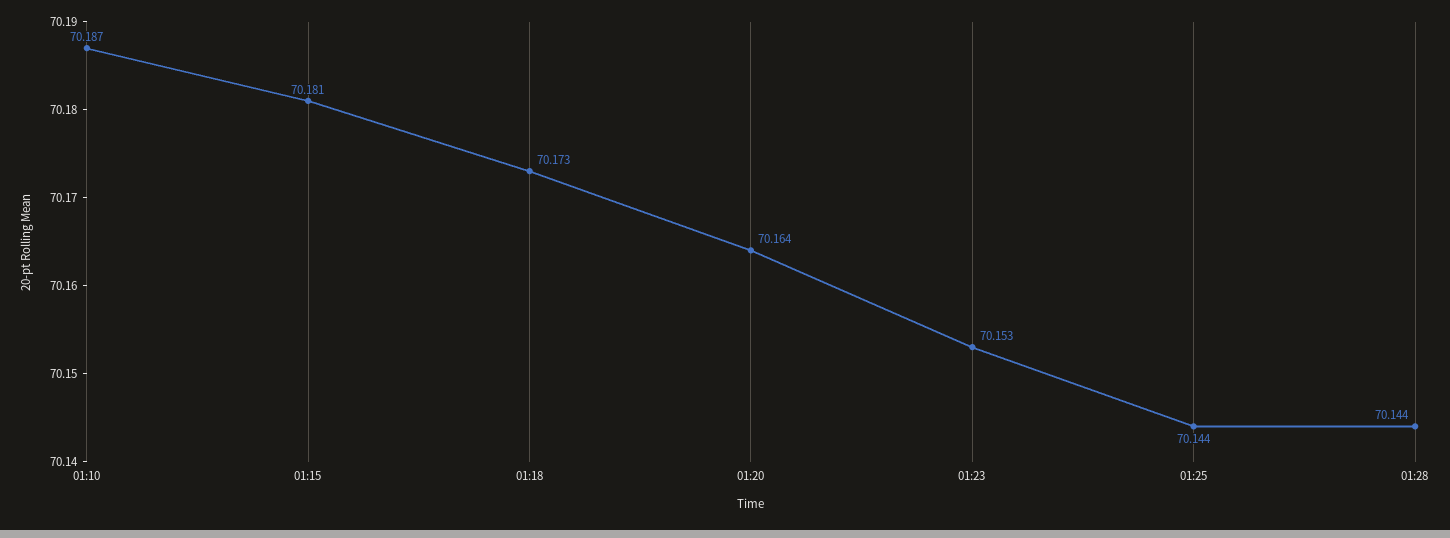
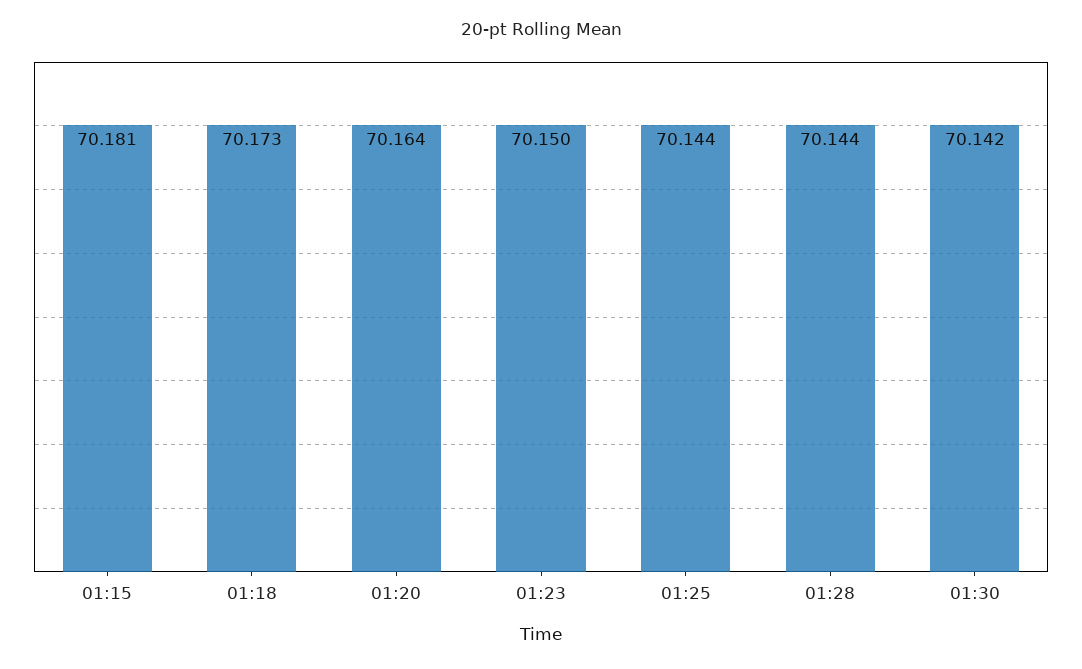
01:10: 70.187 -> none
01:23: 70.153 -> 70.15
01:30: none -> 70.142

